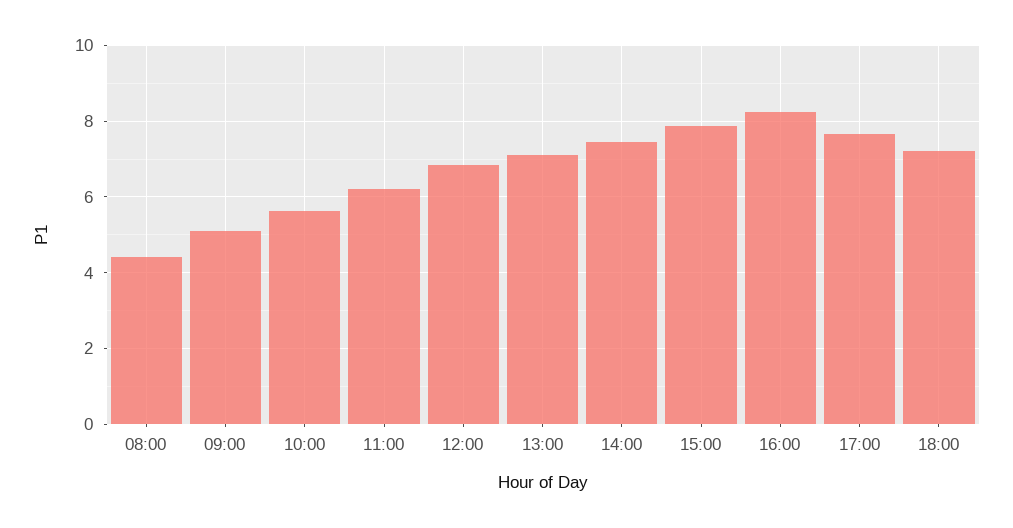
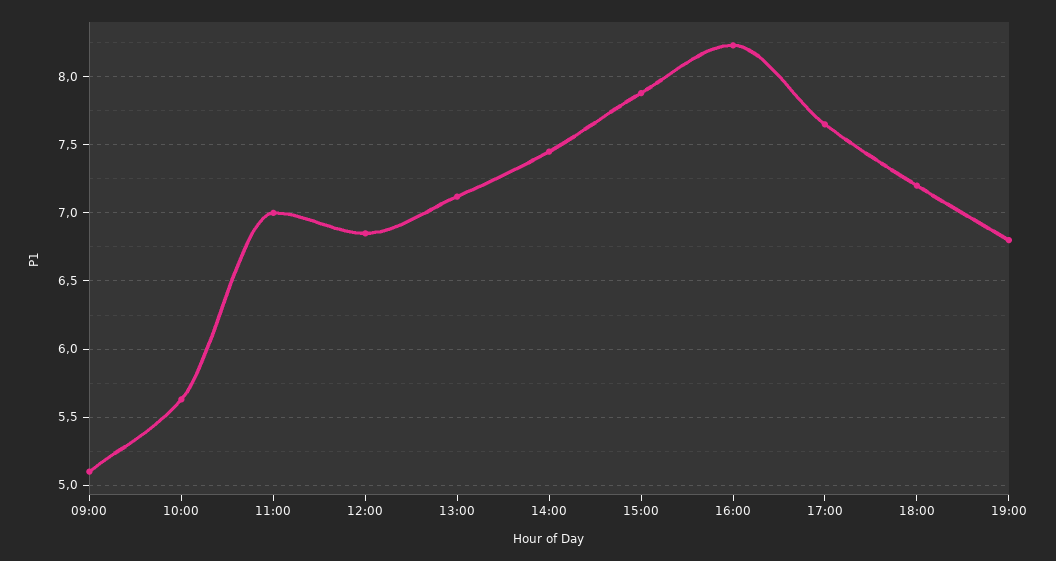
08:00: 4.4 -> none
11:00: 6.2 -> 7
19:00: none -> 6.8

